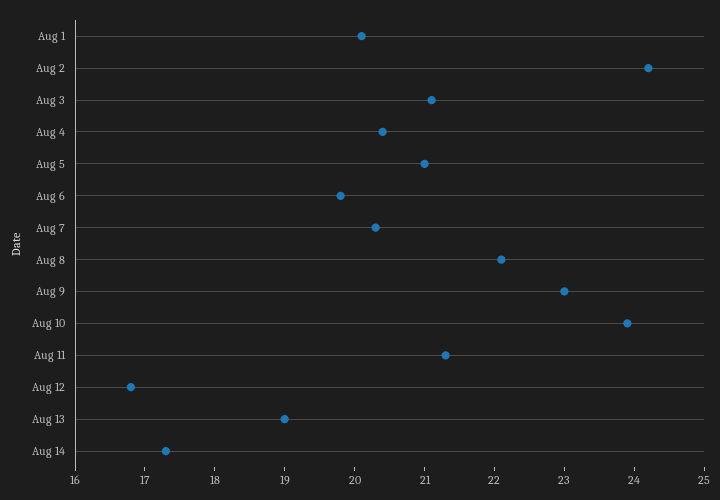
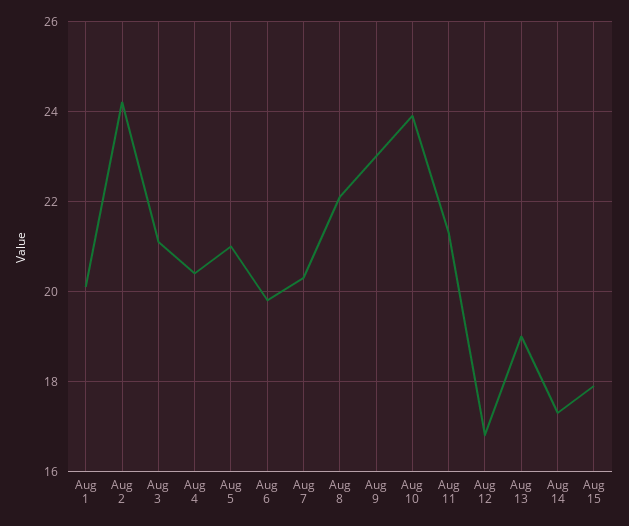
Aug 15: none -> 18

